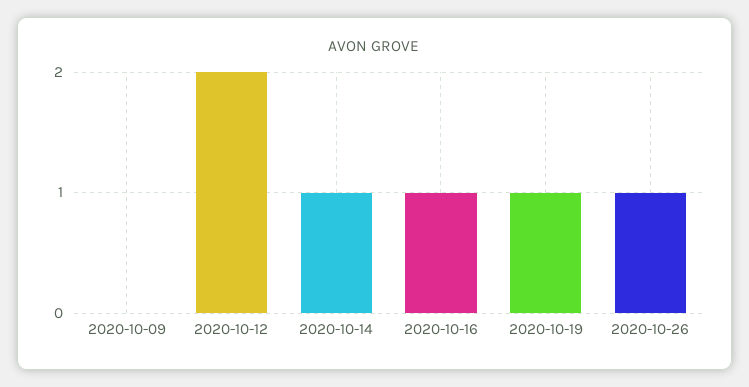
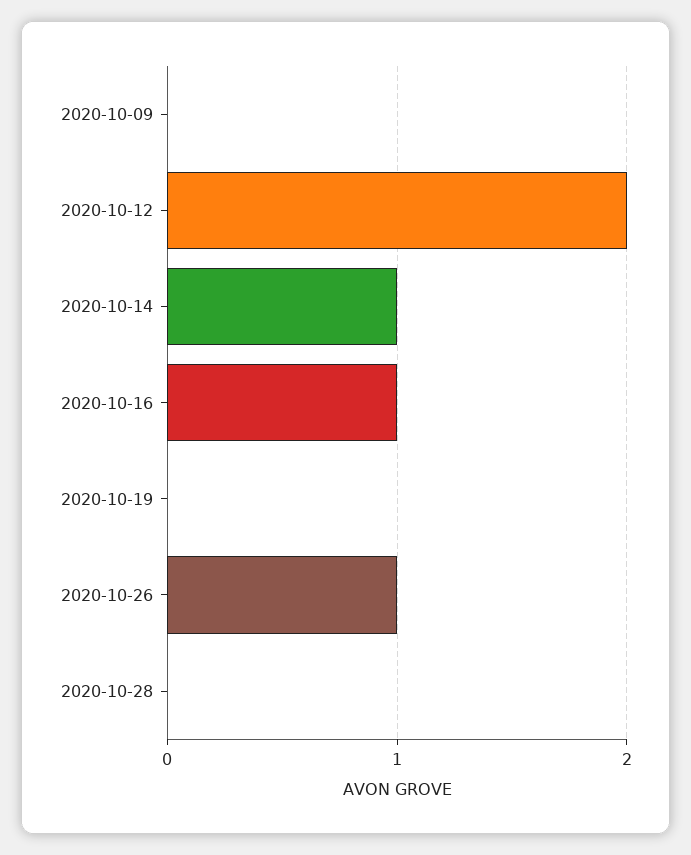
2020-10-19: 1 -> 0
2020-10-28: none -> 0

